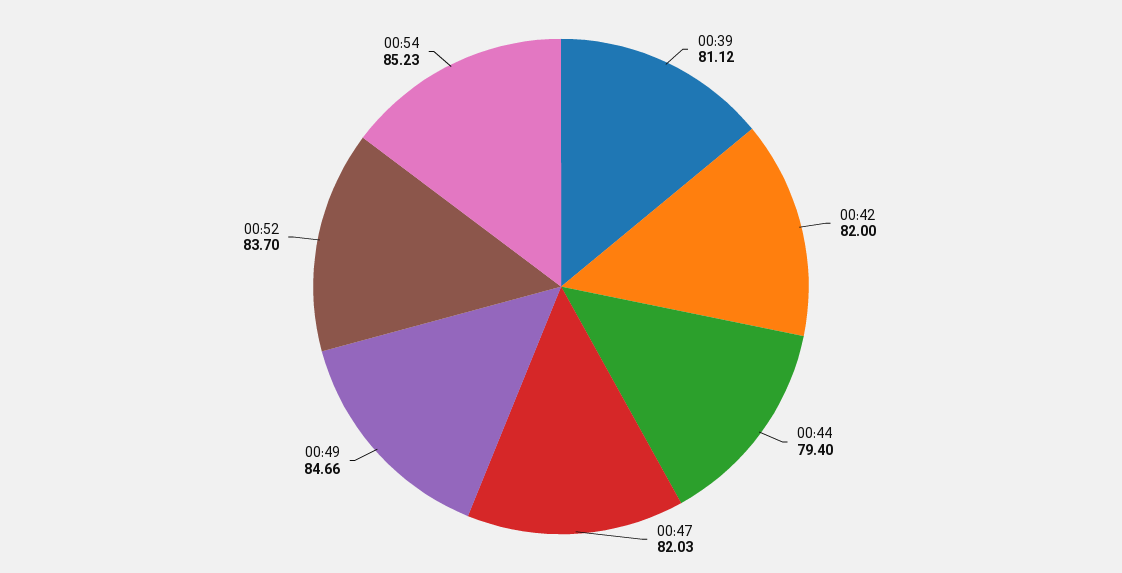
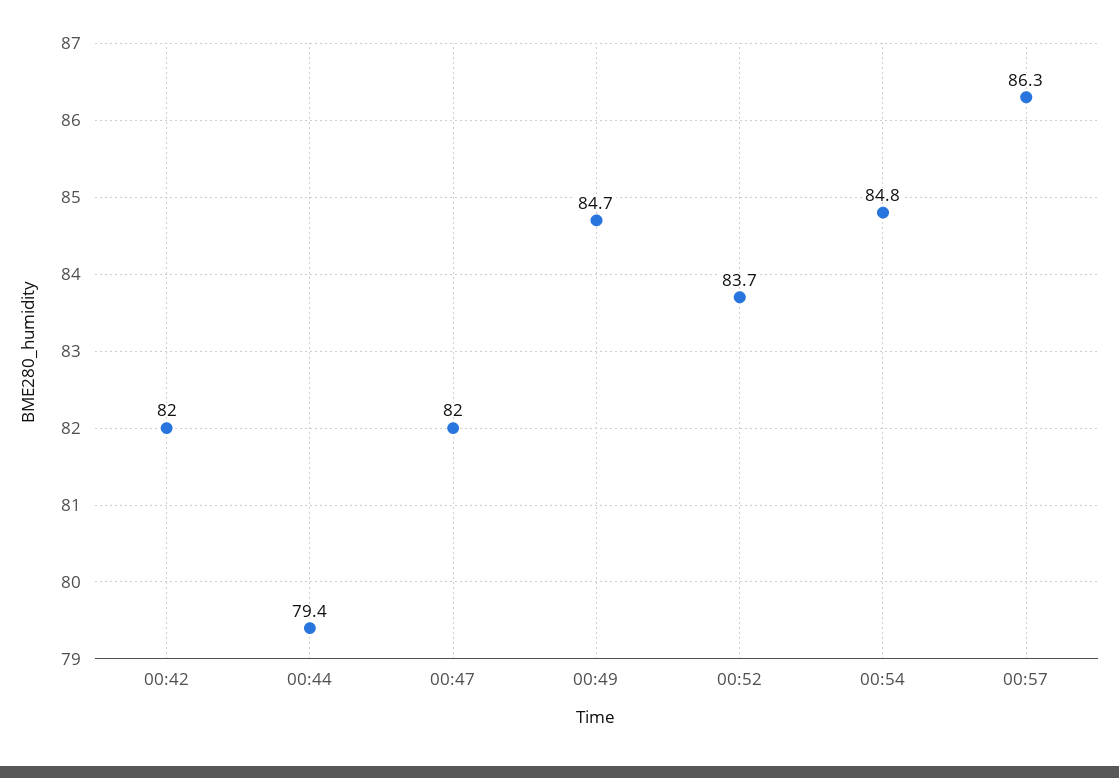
00:39: 81.12 -> none
00:54: 85.23 -> 84.8
00:57: none -> 86.3

